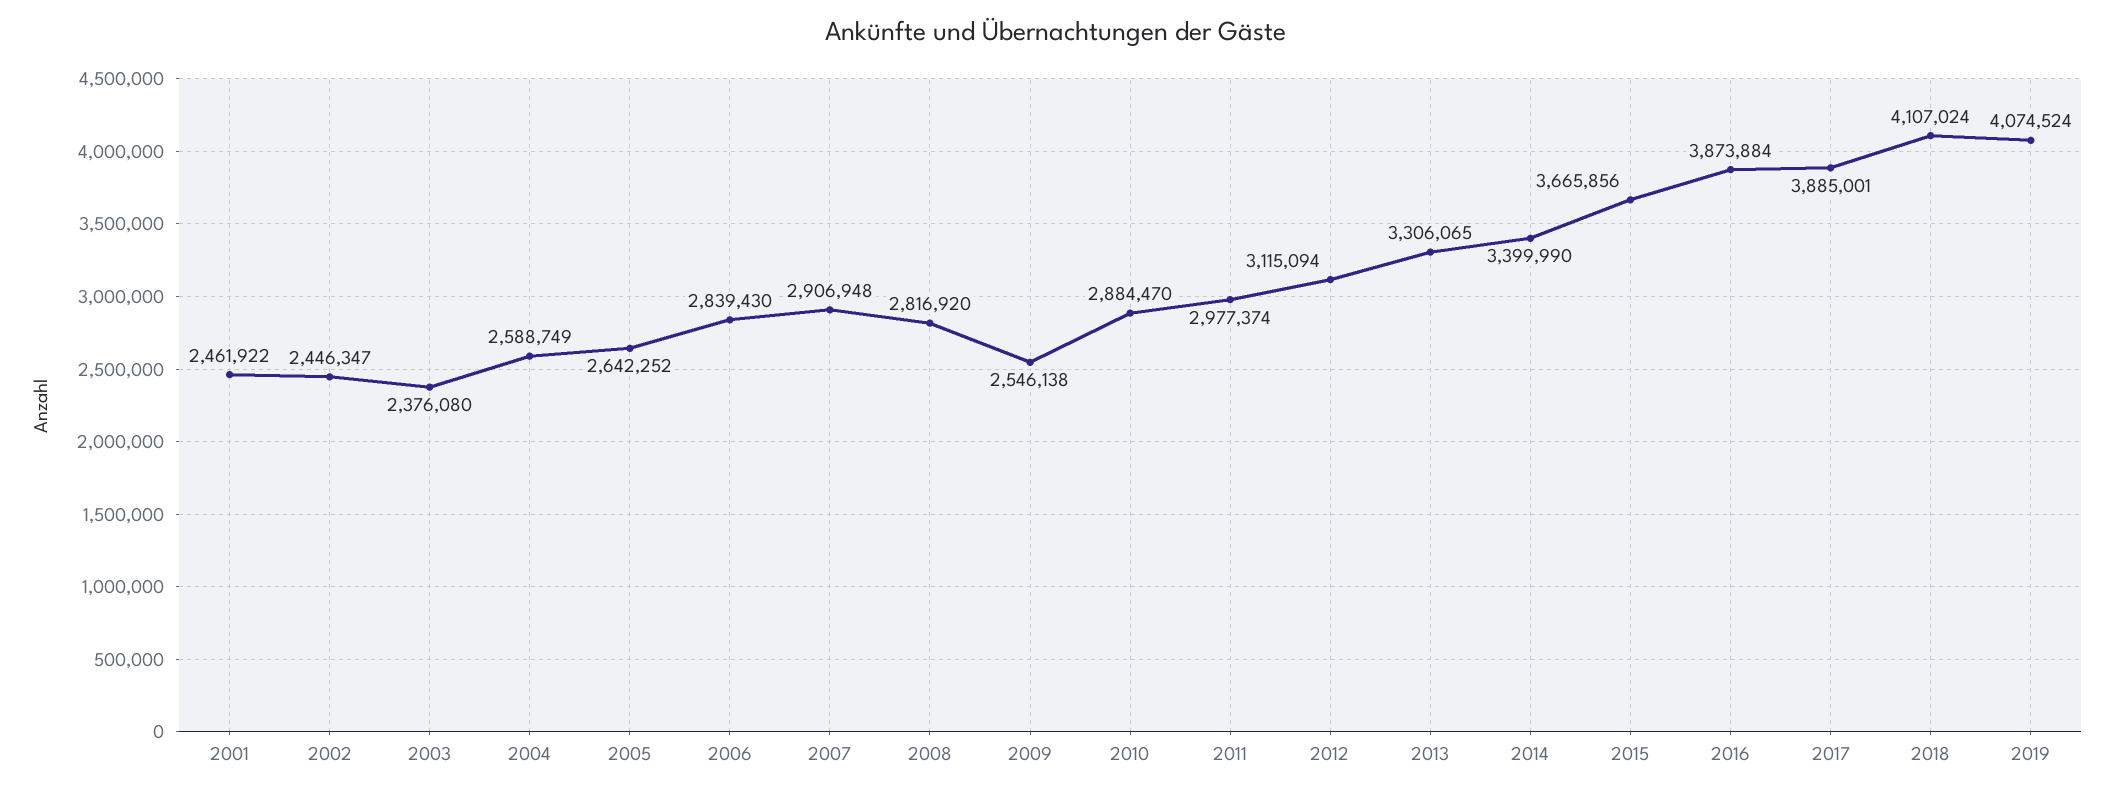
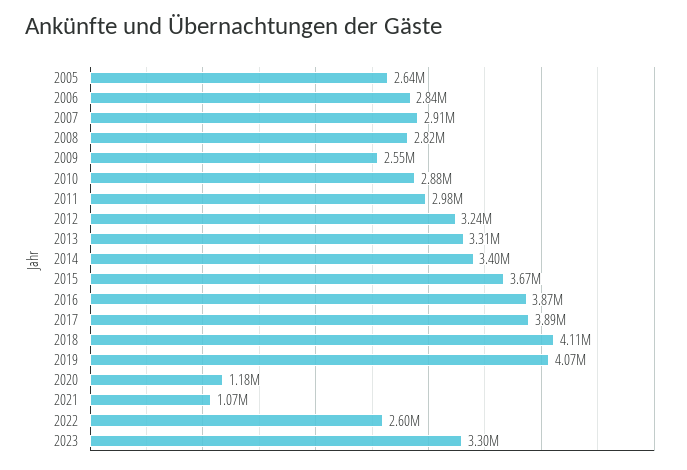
2001: 2461922 -> none
2002: 2446347 -> none
2003: 2376080 -> none
2004: 2588749 -> none
2012: 3115094 -> 3240000
2020: none -> 1180000
2021: none -> 1070000
2022: none -> 2600000
2023: none -> 3300000

